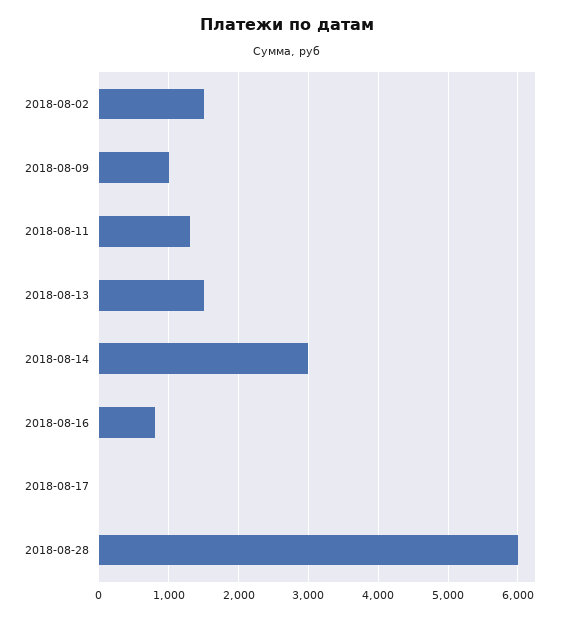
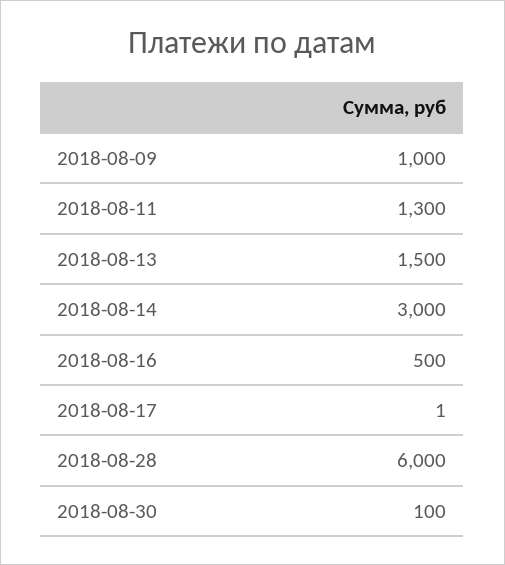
2018-08-02: 1500 -> none
2018-08-16: 800 -> 500
2018-08-30: none -> 100

